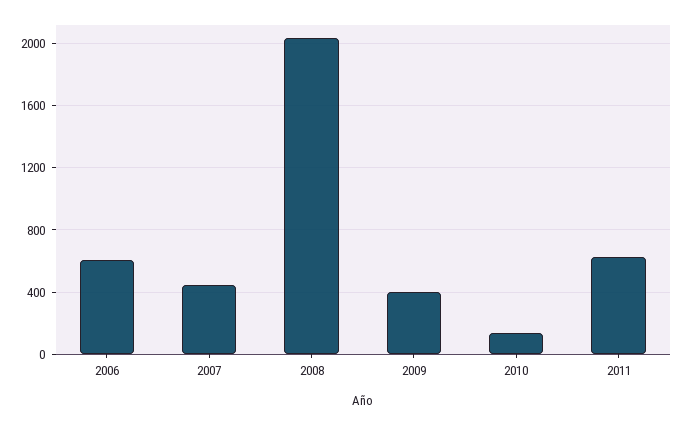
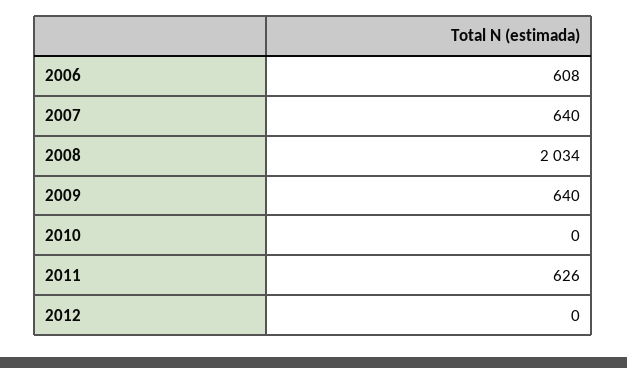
2007: 450 -> 640
2009: 400 -> 640
2010: 150 -> 0
2012: none -> 0

